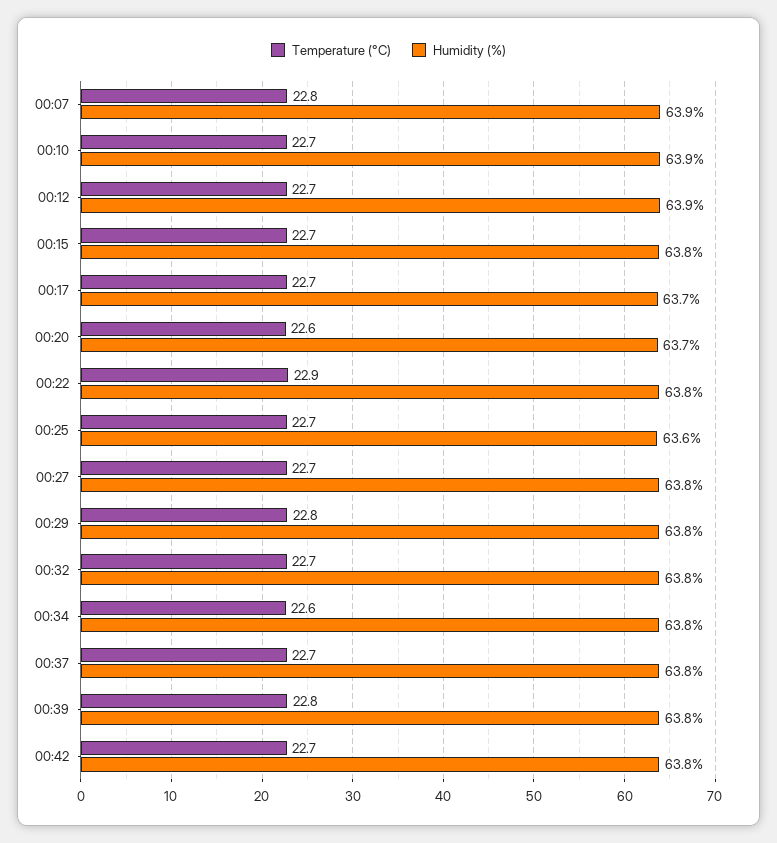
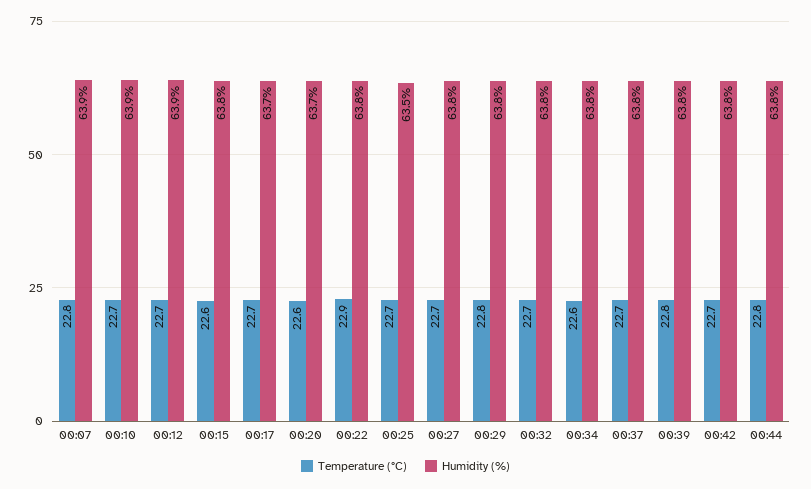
Temperature (°C), 00:15: 22.7 -> 22.6
Humidity (%), 00:25: 63.6 -> 63.5
Temperature (°C), 00:44: none -> 22.8
Humidity (%), 00:44: none -> 63.8

